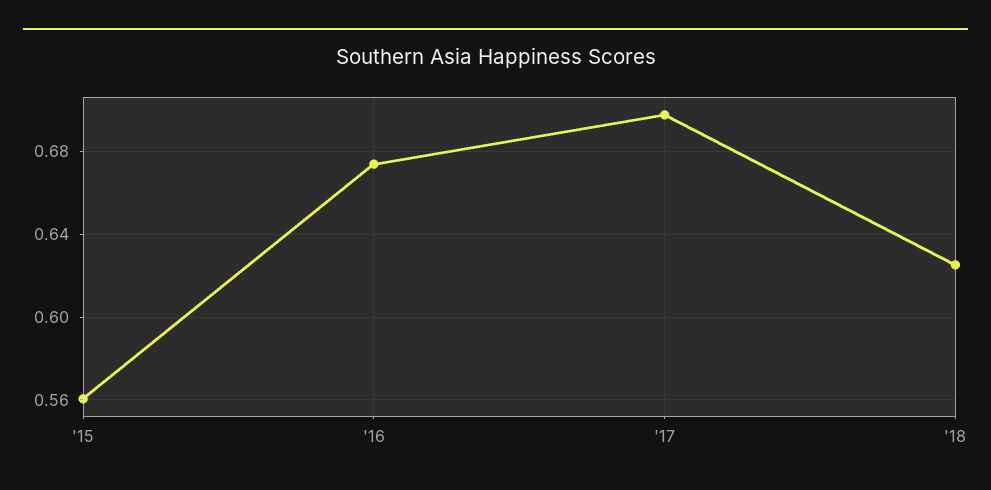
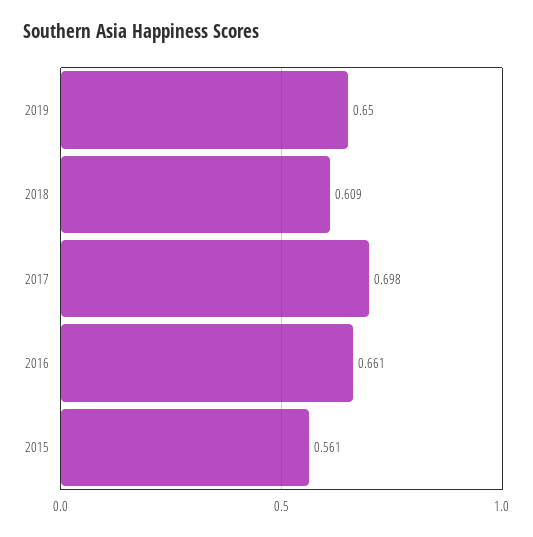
'16: 0.675 -> 0.661
'18: 0.625 -> 0.609
2019: none -> 0.65

